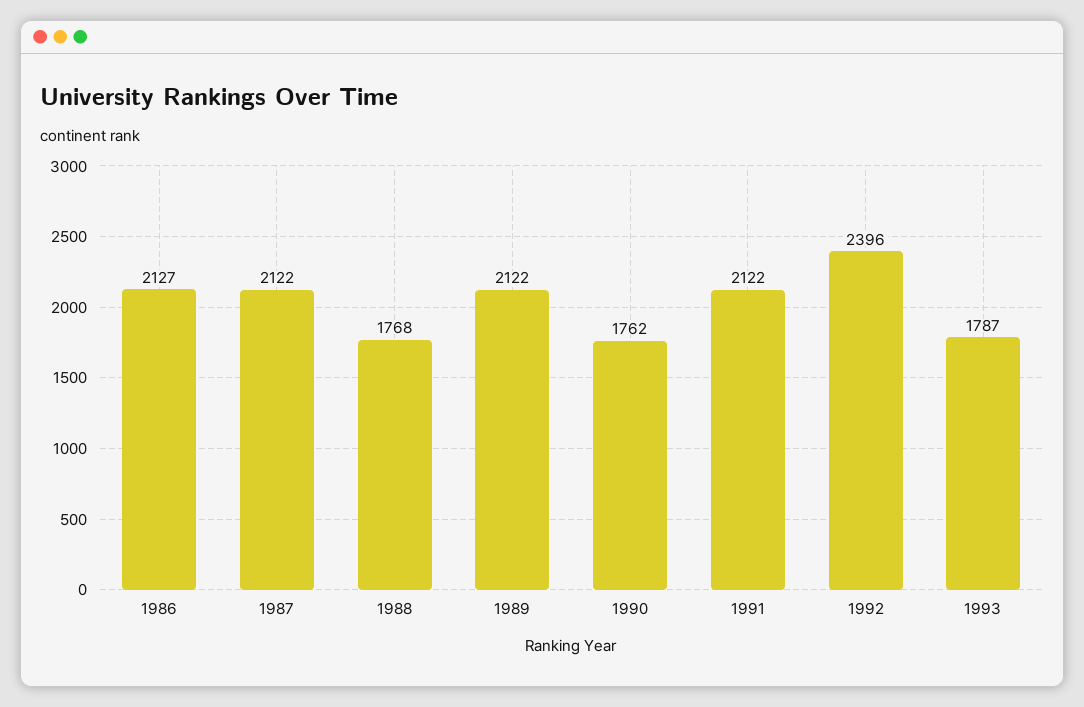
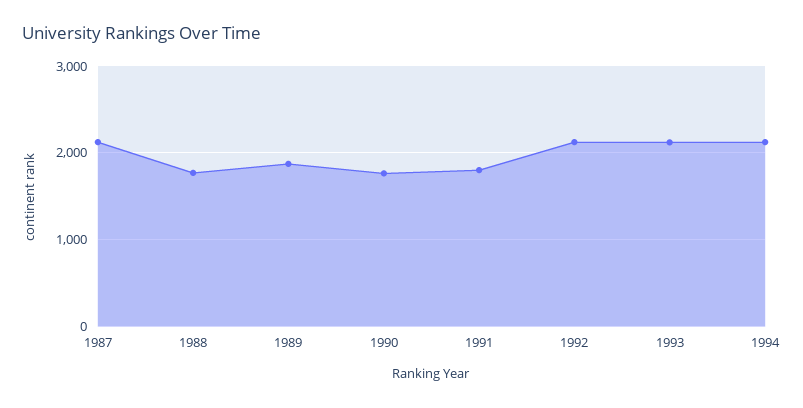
1986: 2127 -> none
1989: 2122 -> 1900
1991: 2122 -> 1800
1992: 2396 -> 2100
1993: 1787 -> 2100
1994: none -> 2100

